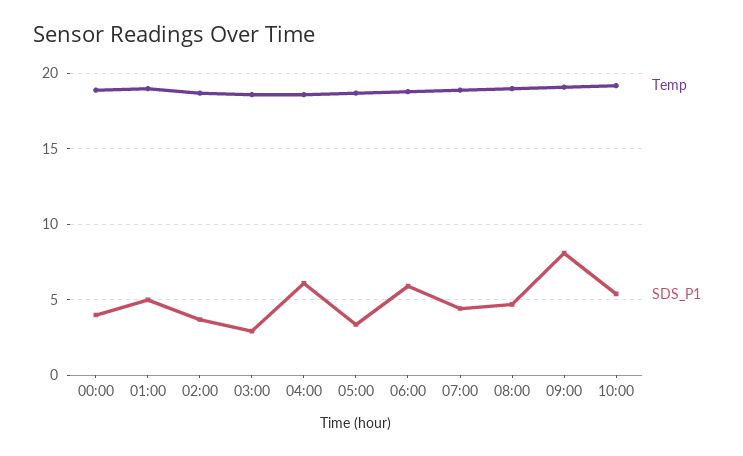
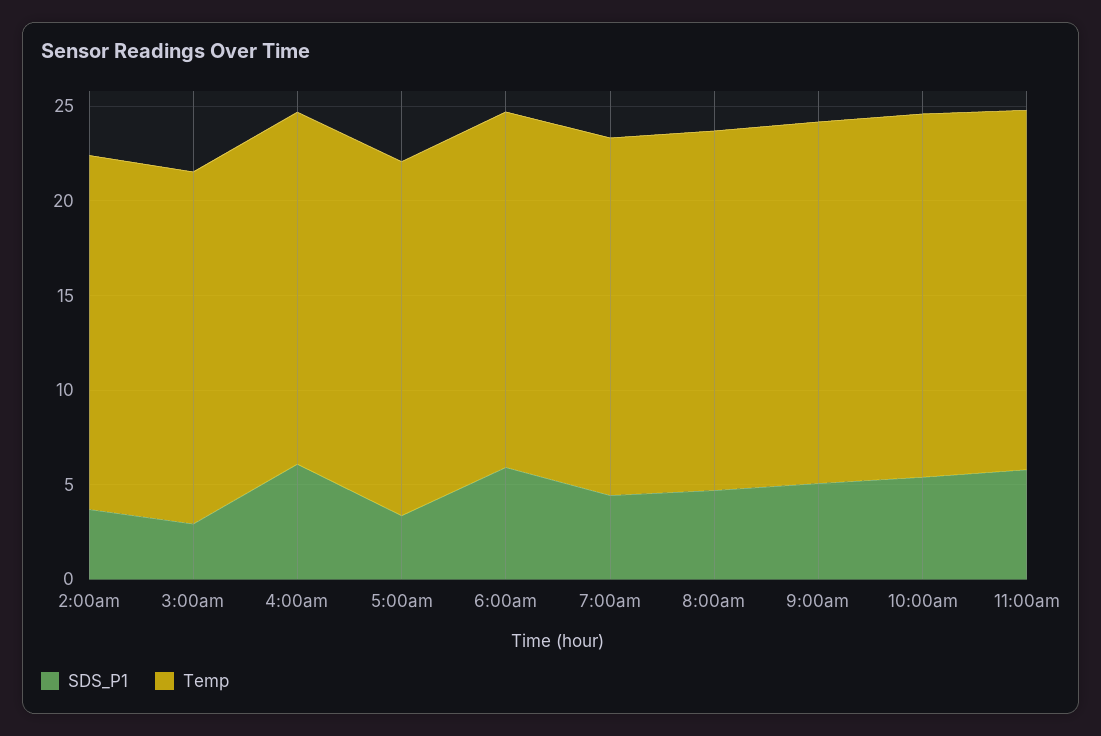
Temp, 00:00: 19 -> none
SDS_P1, 00:00: 4 -> none
Temp, 01:00: 19 -> none
SDS_P1, 01:00: 5 -> none
SDS_P1, 09:00: 8 -> 5
SDS_P1, 11:00am: none -> 6
Temp, 11:00am: none -> 19

